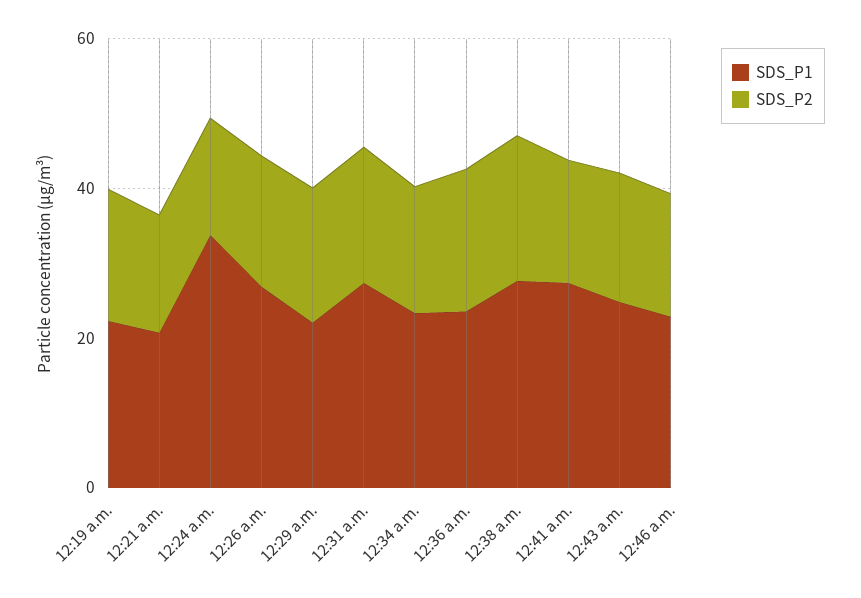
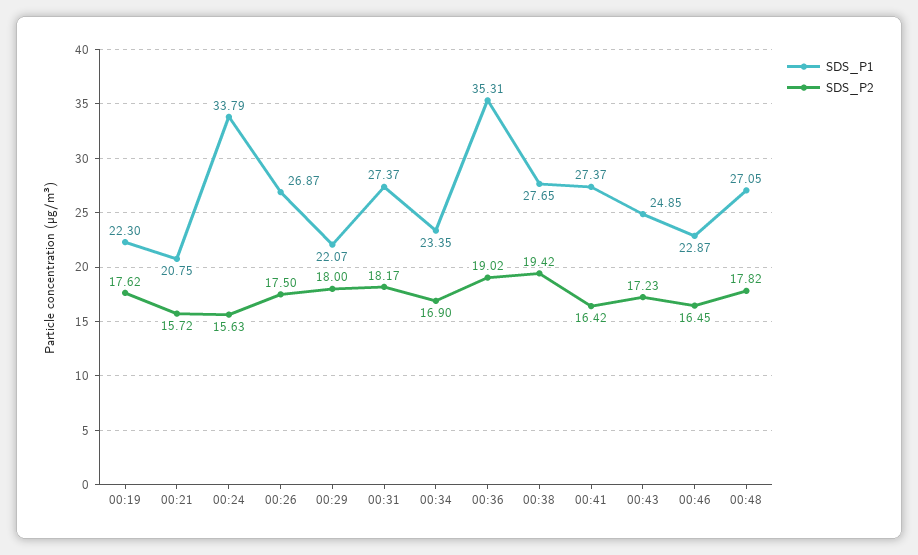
SDS_P1, 12:36 a.m.: 25 -> 35.31
SDS_P1, 00:48: none -> 27.05
SDS_P2, 00:48: none -> 17.82

